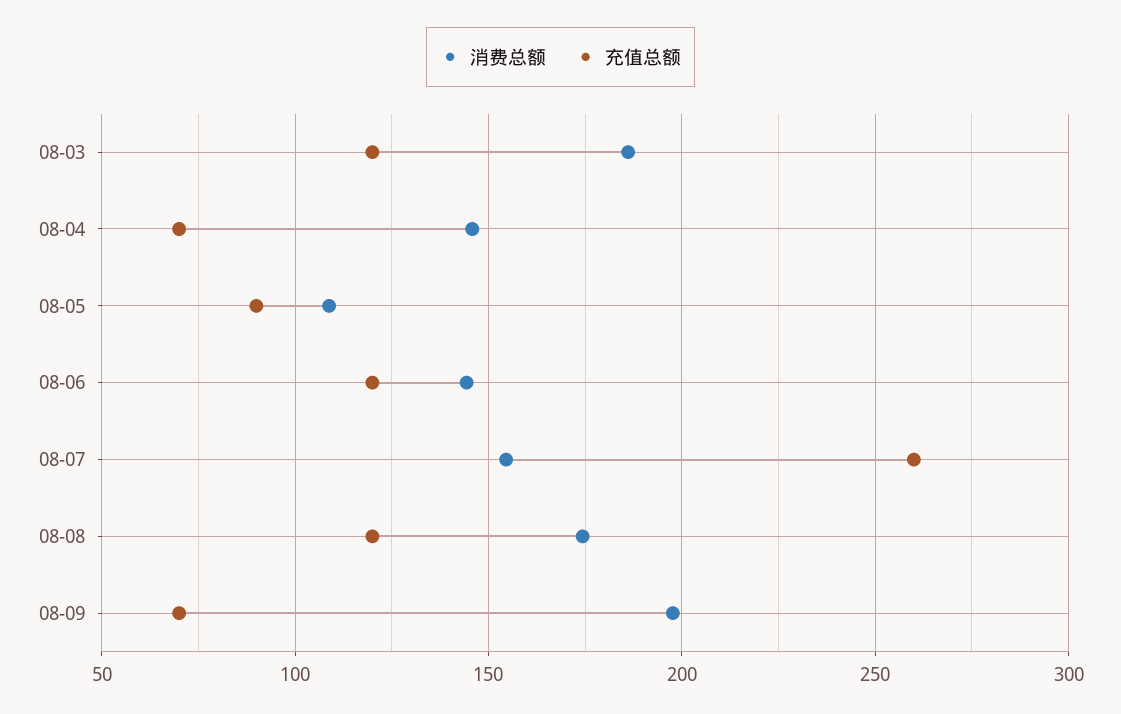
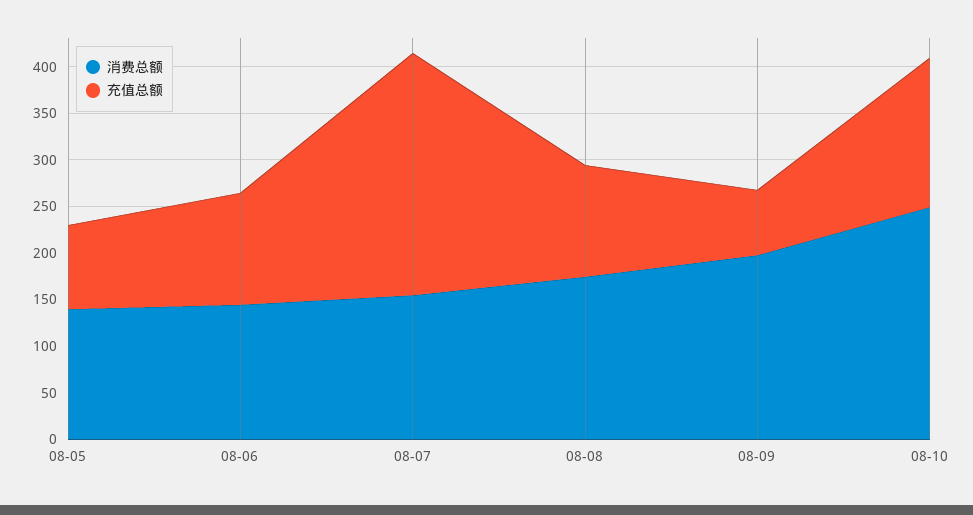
消费总额, 08-03: 185 -> none
充值总额, 08-03: 120 -> none
消费总额, 08-04: 145 -> none
充值总额, 08-04: 70 -> none
消费总额, 08-05: 110 -> 140
消费总额, 08-10: none -> 250
充值总额, 08-10: none -> 160

